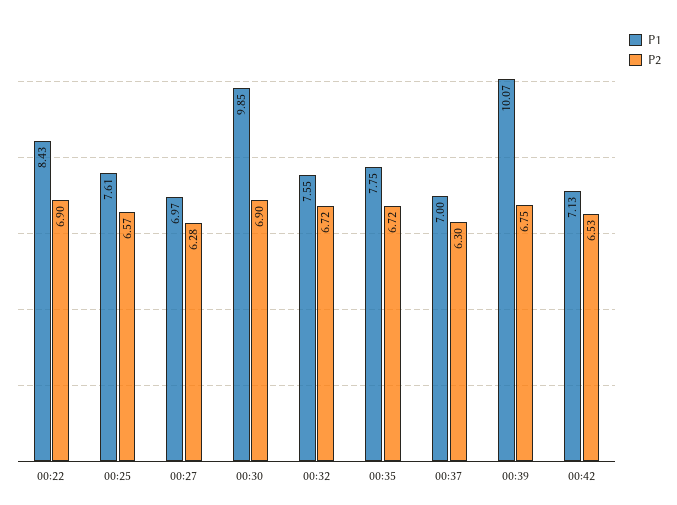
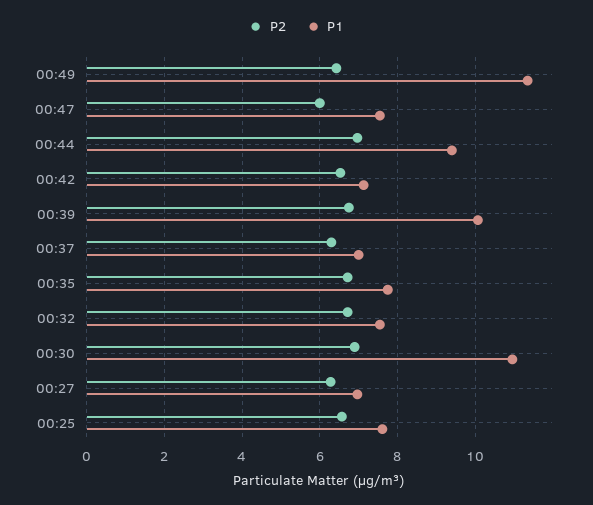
P1, 00:22: 8.43 -> none
P2, 00:22: 6.9 -> none
P1, 00:30: 9.85 -> 11
P2, 00:49: none -> 6.4
P1, 00:49: none -> 11.4
P2, 00:47: none -> 6
P1, 00:47: none -> 7.6
P2, 00:44: none -> 7
P1, 00:44: none -> 9.4

